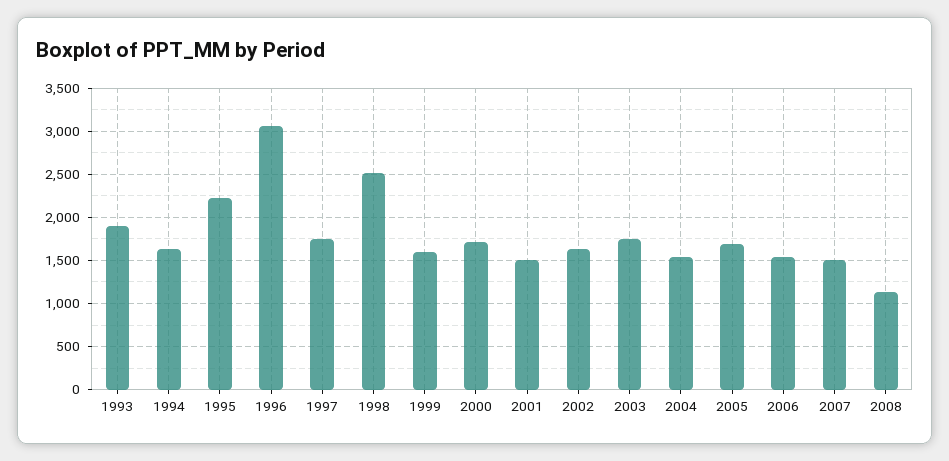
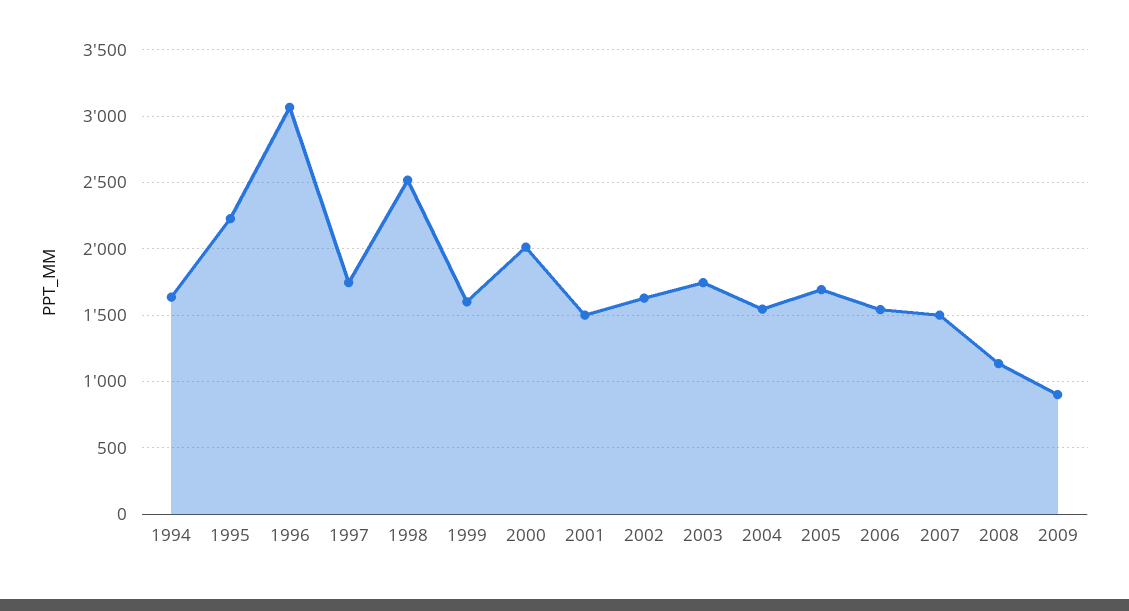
1993: 1900 -> none
2000: 1700 -> 2000
2009: none -> 900

